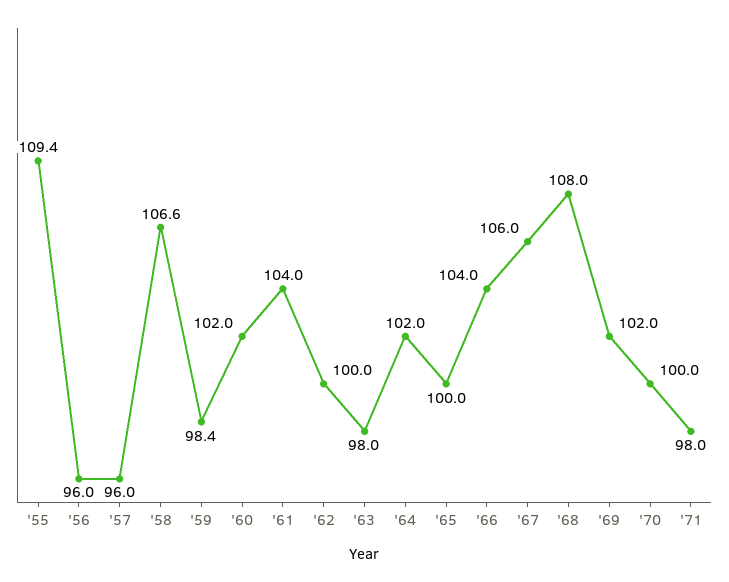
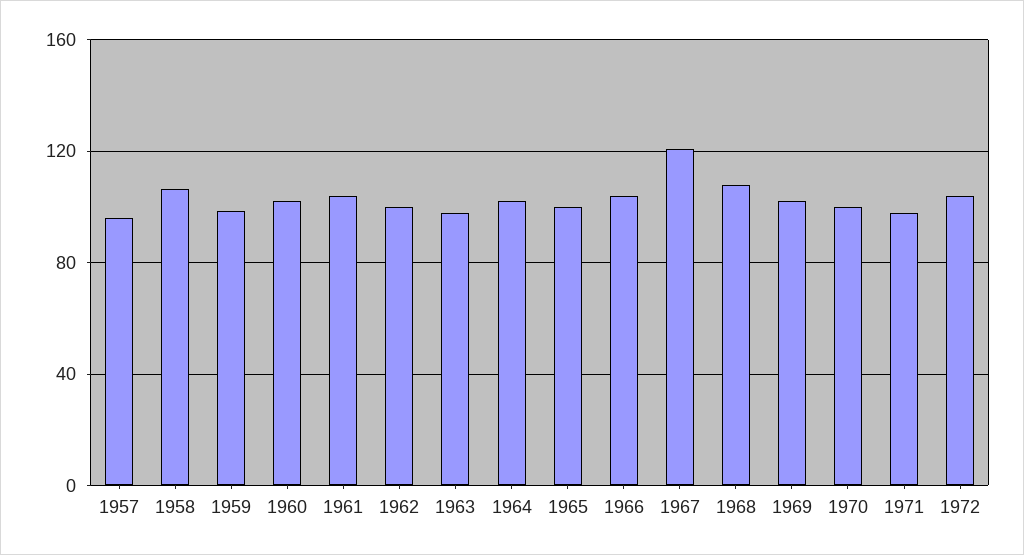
'55: 109.4 -> none
'56: 96 -> none
'67: 106 -> 120
1972: none -> 105

